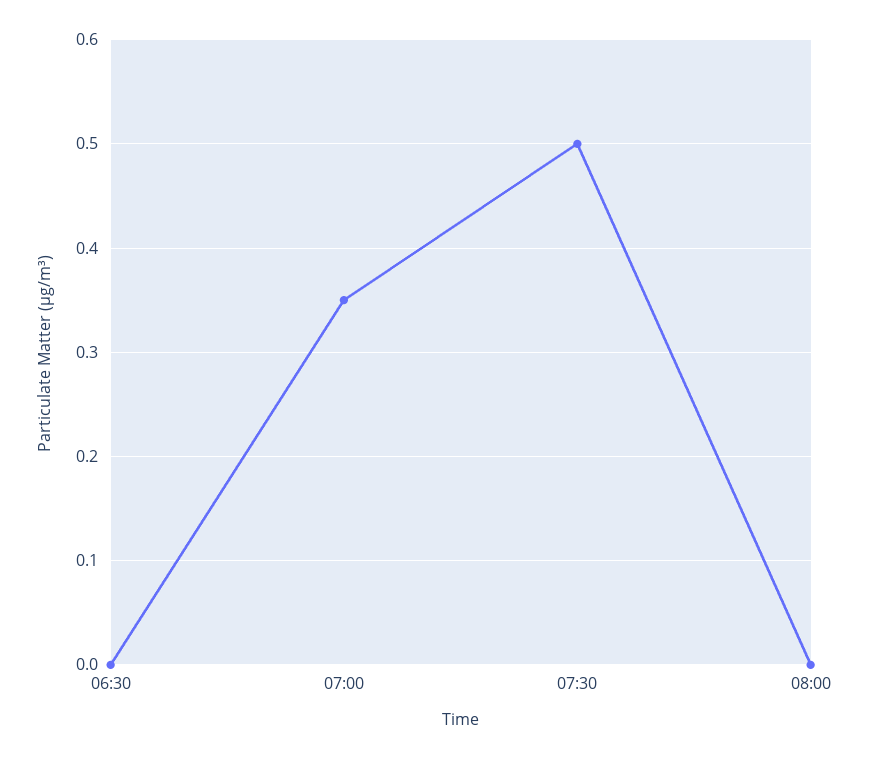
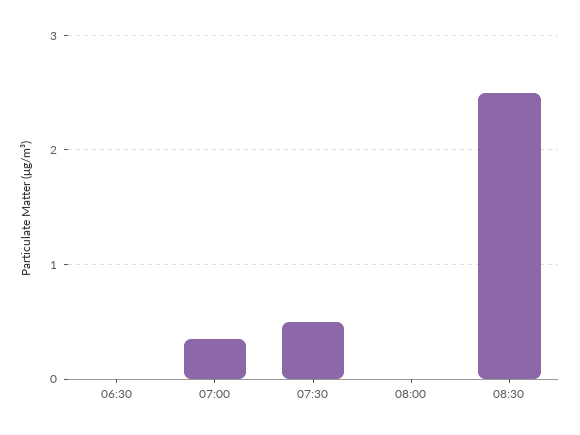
08:30: none -> 2.5

